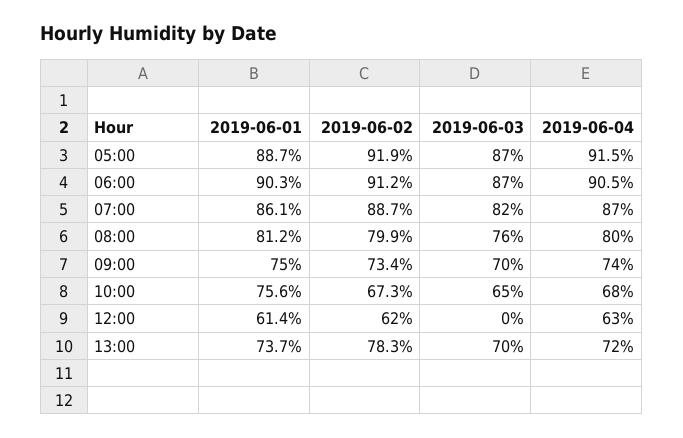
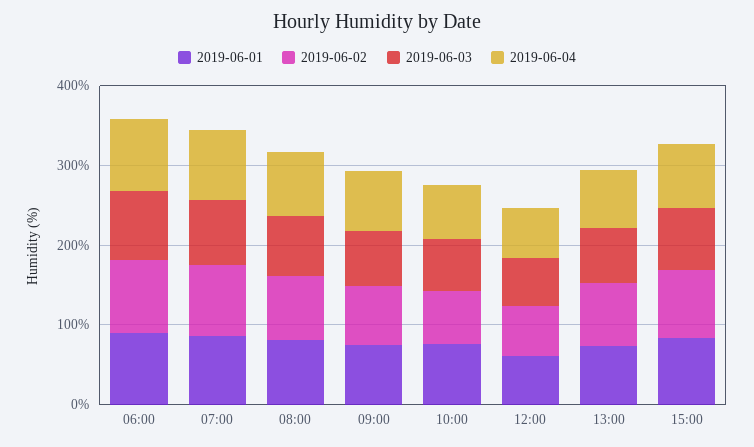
2019-06-01, 05:00: 88.7 -> none
2019-06-02, 05:00: 91.9 -> none
2019-06-03, 05:00: 87 -> none
2019-06-04, 05:00: 91.5 -> none
2019-06-03, 12:00: 0 -> 60
2019-06-01, 15:00: none -> 80
2019-06-02, 15:00: none -> 80
2019-06-03, 15:00: none -> 80
2019-06-04, 15:00: none -> 80

